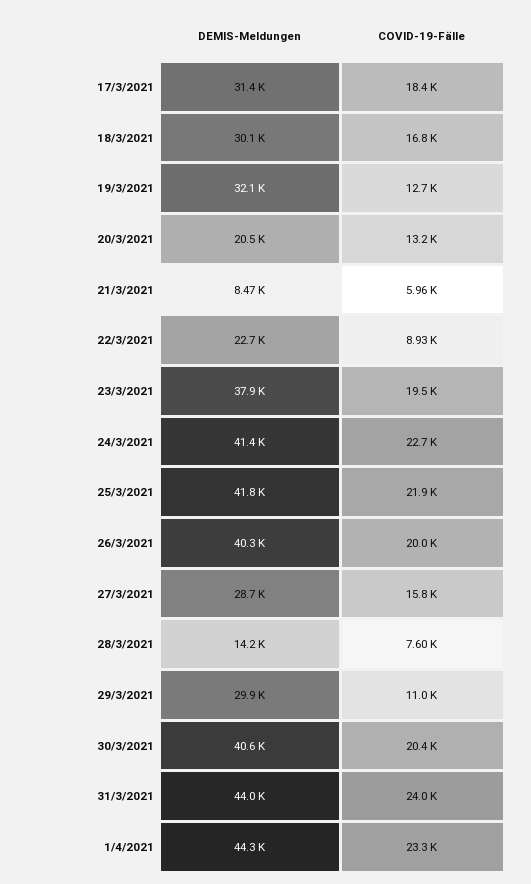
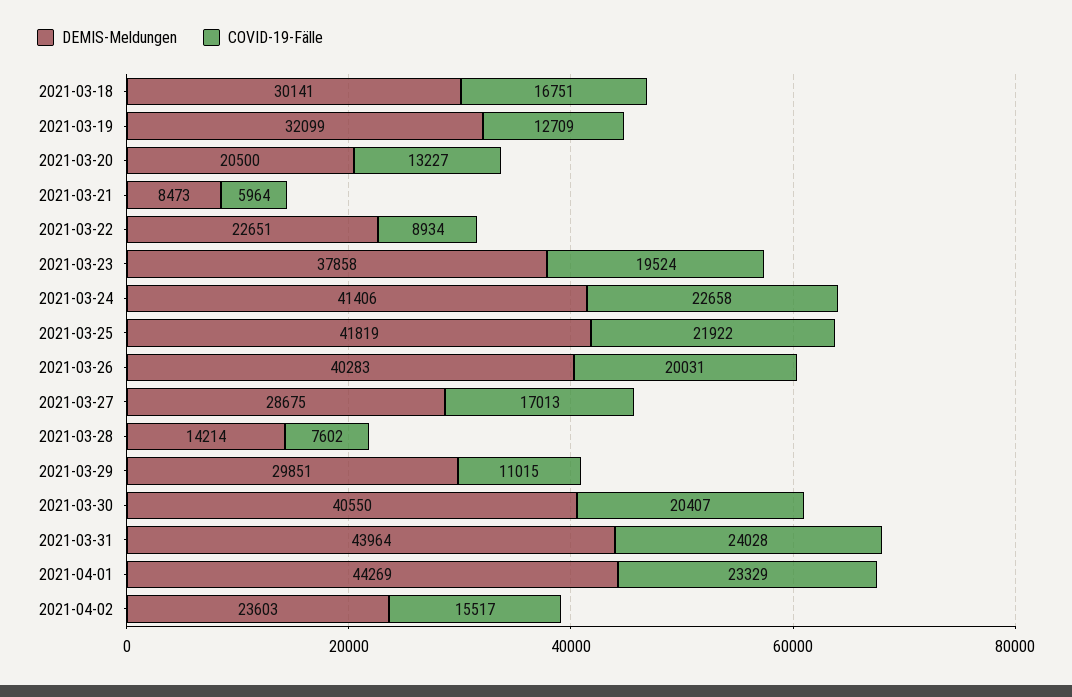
DEMIS-Meldungen, 17/3/2021: 31400 -> none
COVID-19-Fälle, 17/3/2021: 18400 -> none
COVID-19-Fälle, 27/3/2021: 15800 -> 17013
DEMIS-Meldungen, 2021-04-02: none -> 23603
COVID-19-Fälle, 2021-04-02: none -> 15517

